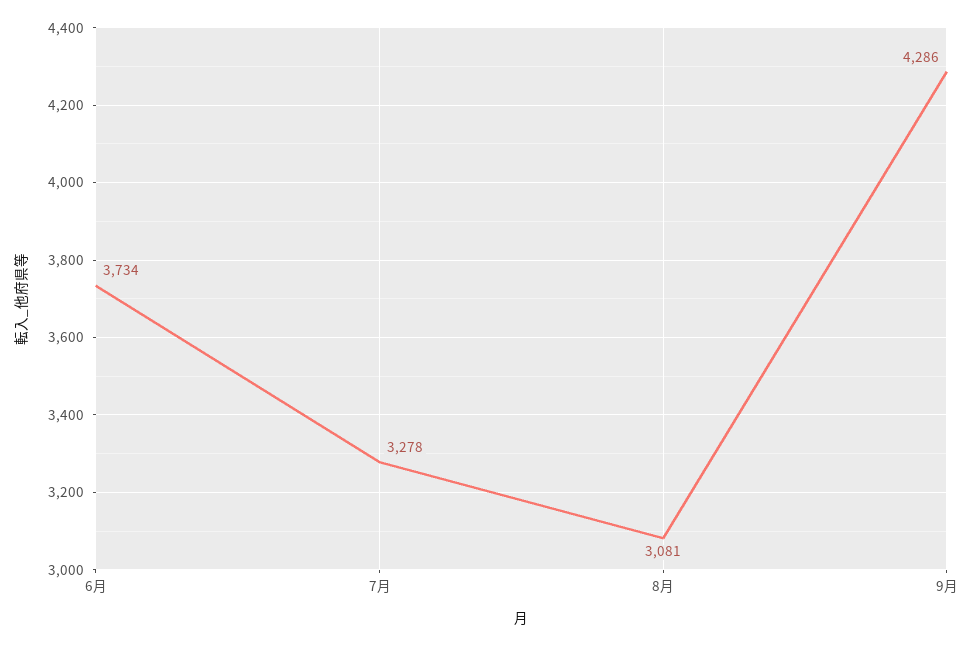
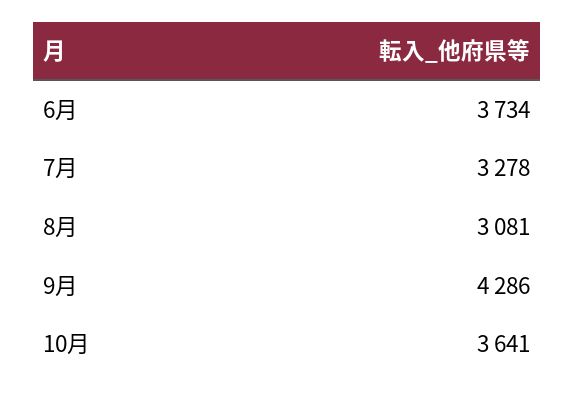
10月: none -> 3641

